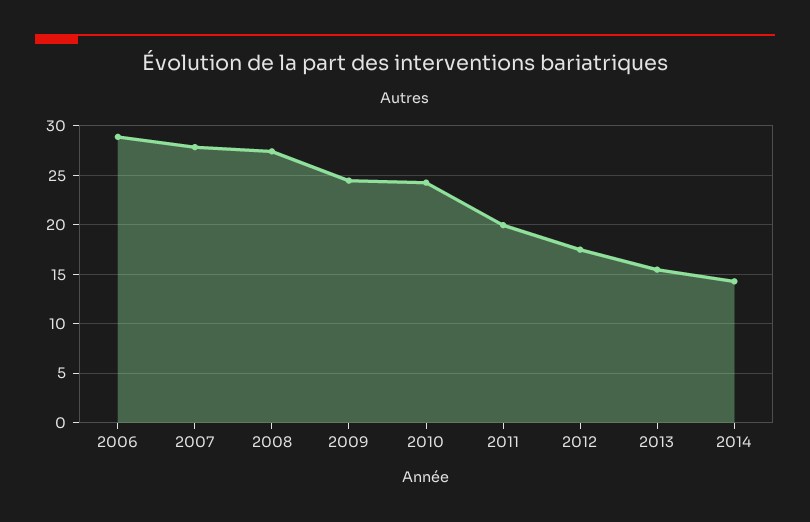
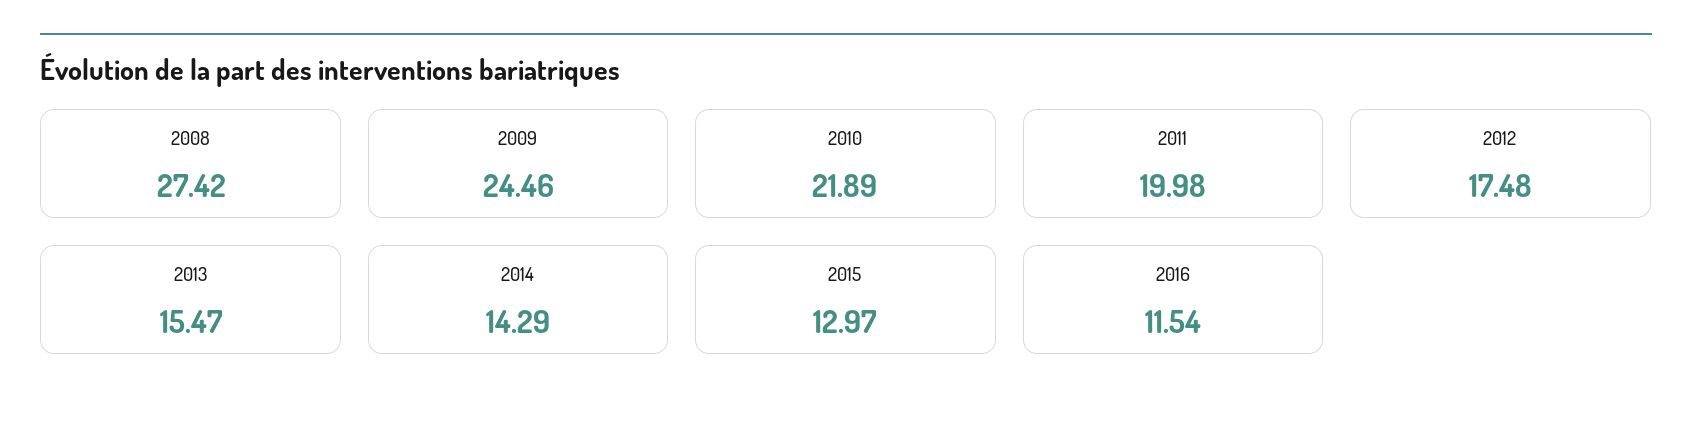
2006: 29 -> none
2007: 28 -> none
2010: 24 -> 21.89
2015: none -> 12.97
2016: none -> 11.54

